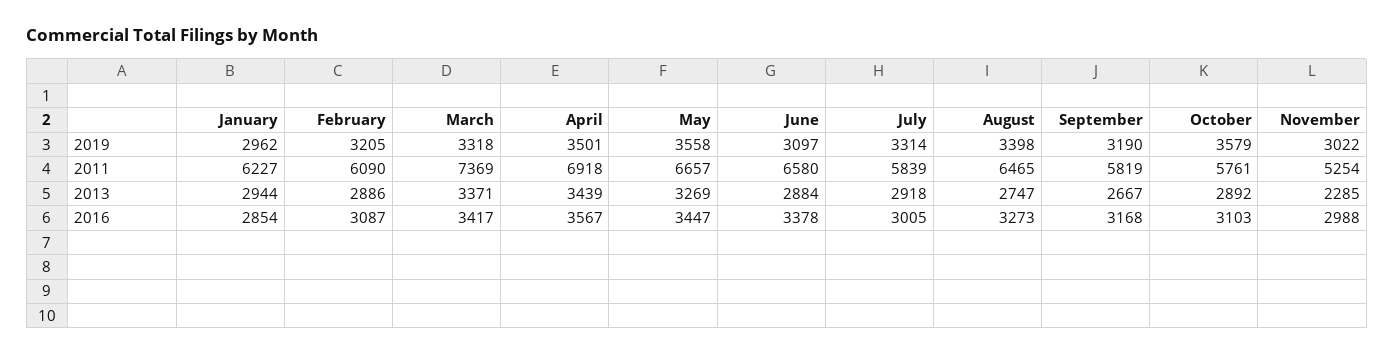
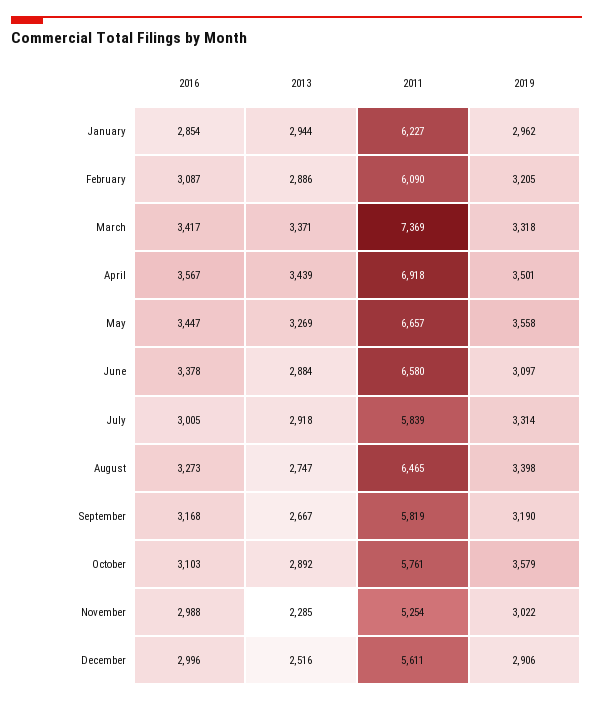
December, 2016: none -> 2996
December, 2013: none -> 2516
December, 2011: none -> 5611
December, 2019: none -> 2906

